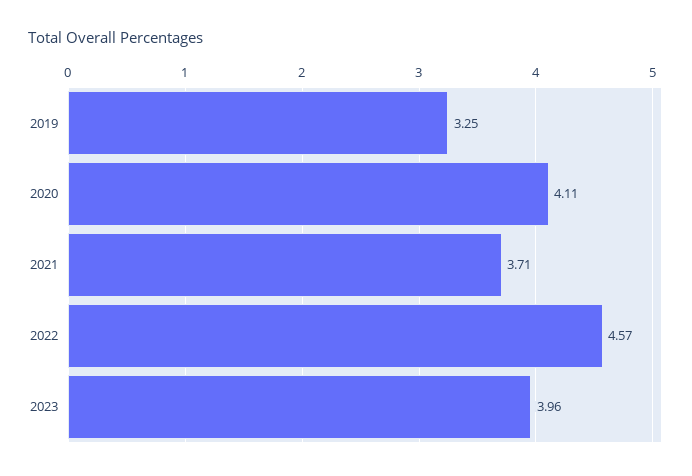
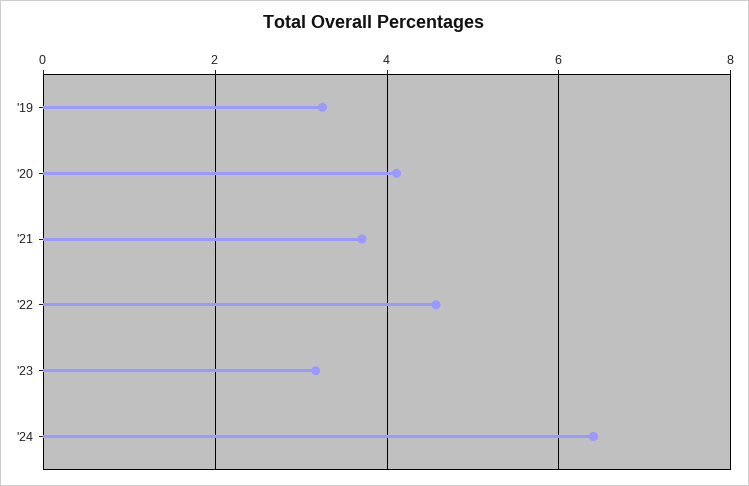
2023: 3.96 -> 3.2
'24: none -> 6.4

